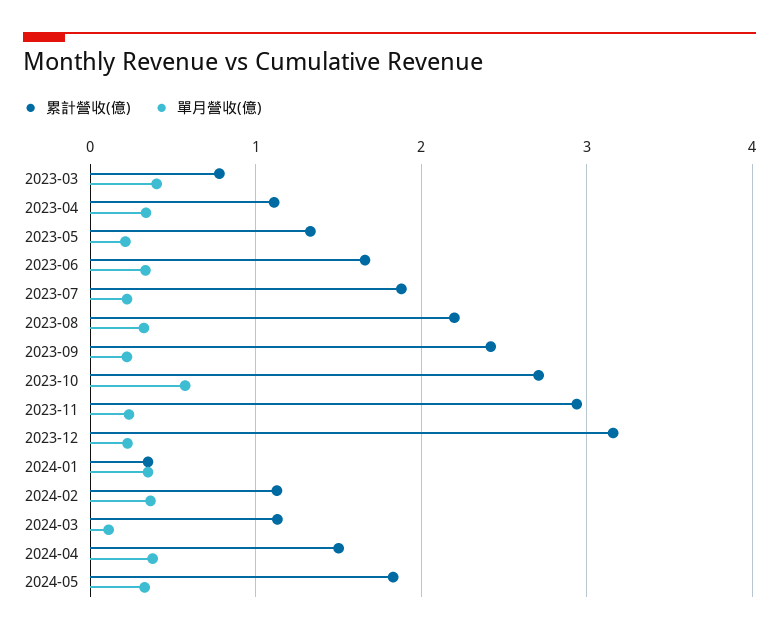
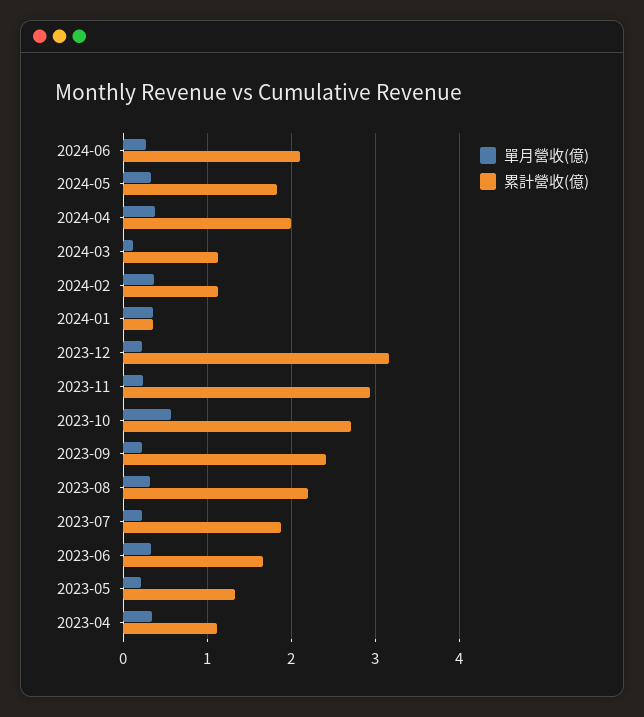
累計營收(億), 2023-03: 0.8 -> none
單月營收(億), 2023-03: 0.4 -> none
累計營收(億), 2024-04: 1.5 -> 2
單月營收(億), 2024-06: none -> 0.3
累計營收(億), 2024-06: none -> 2.1

